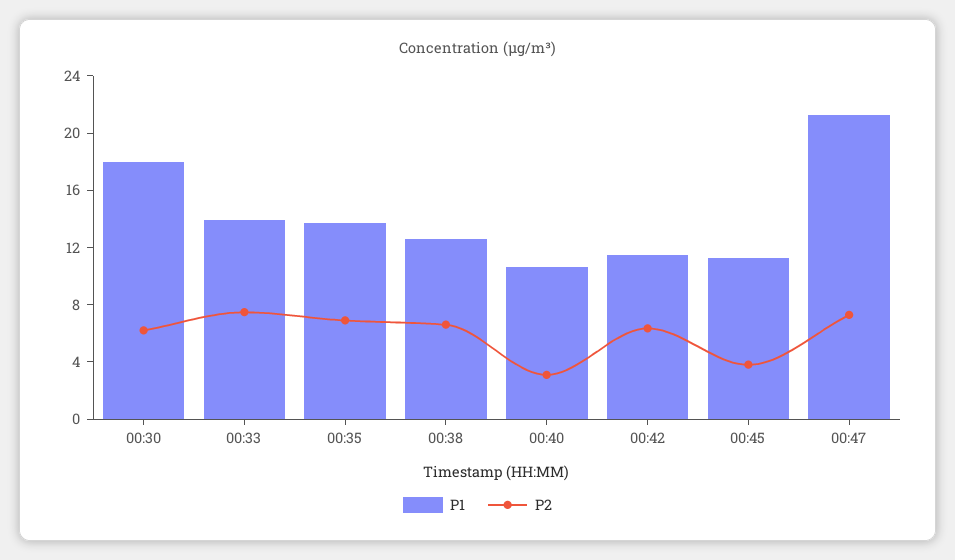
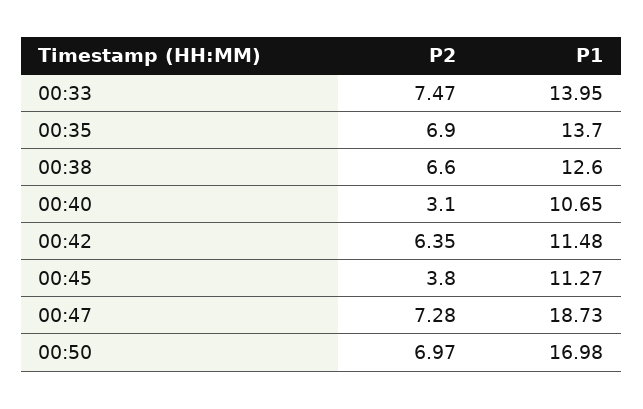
P1, 00:30: 18 -> none
P2, 00:30: 6 -> none
P1, 00:47: 21 -> 18.73
P2, 00:50: none -> 6.97
P1, 00:50: none -> 16.98

